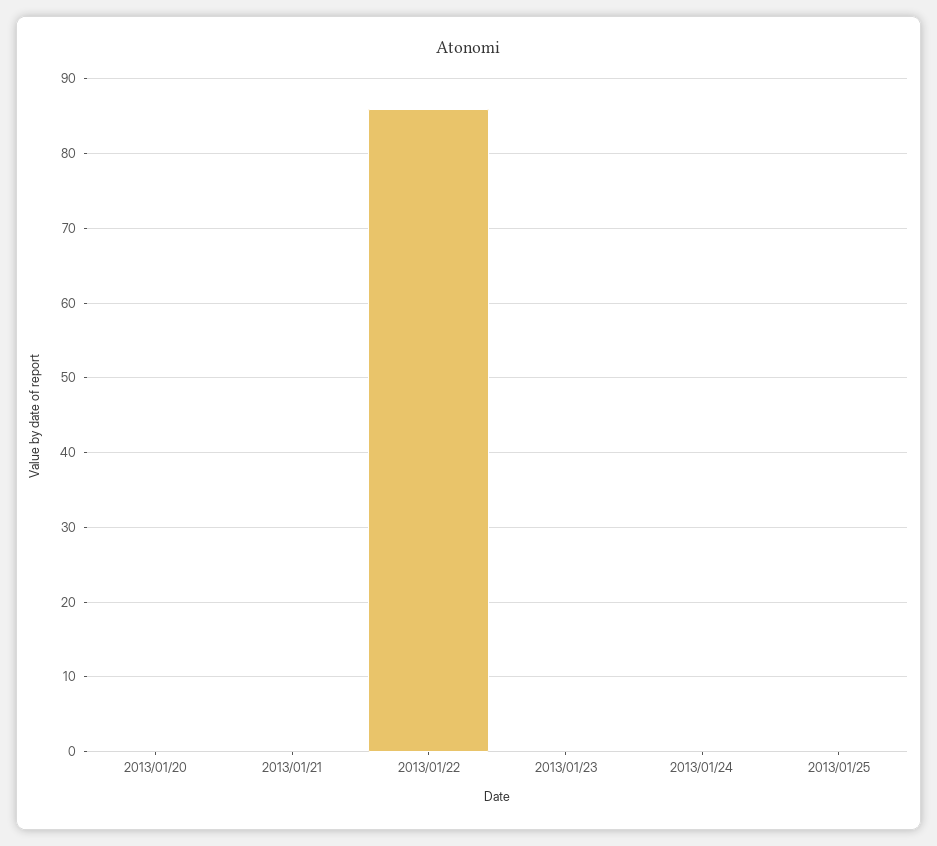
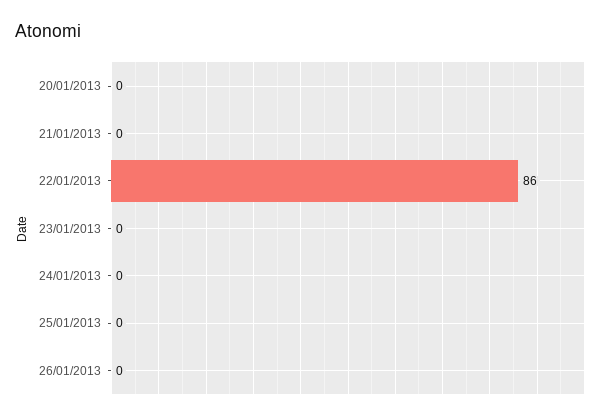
26/01/2013: none -> 0

